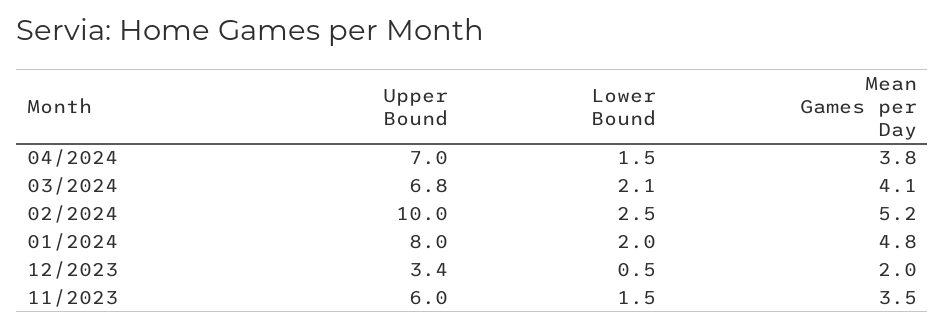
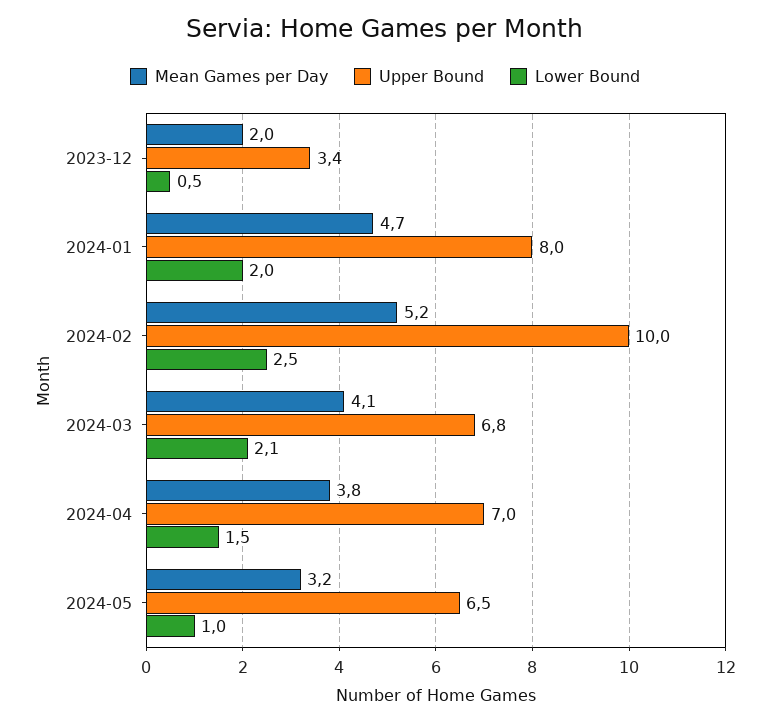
Mean Games per Day, 01/2024: 4.8 -> 4.7
Upper Bound, 11/2023: 6 -> none
Lower Bound, 11/2023: 1.5 -> none
Mean Games per Day, 11/2023: 3.5 -> none
Mean Games per Day, 2024-05: none -> 3.2
Upper Bound, 2024-05: none -> 6.5
Lower Bound, 2024-05: none -> 1

